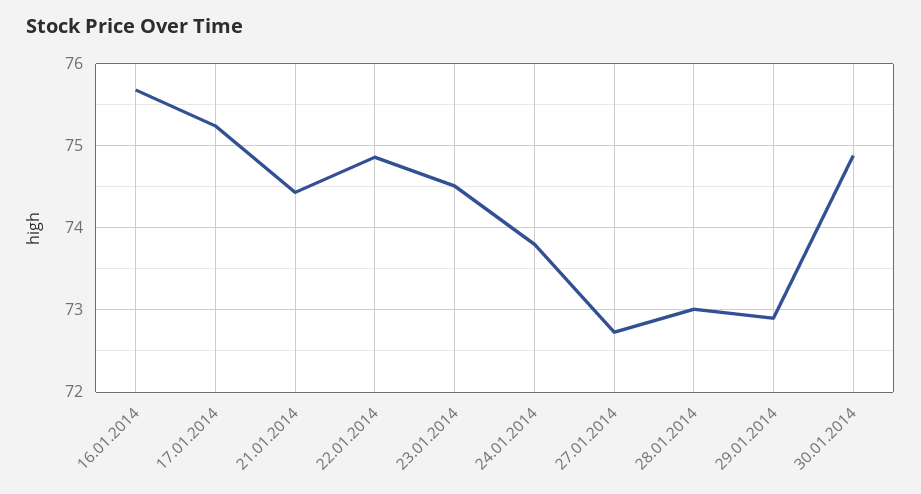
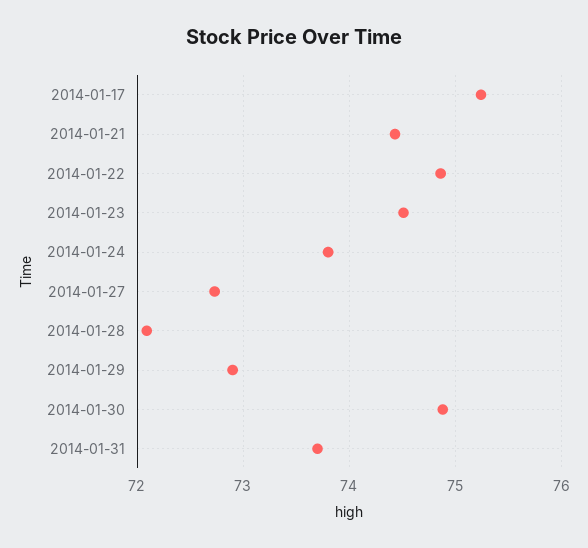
16.01.2014: 75.7 -> none
28.01.2014: 73 -> 72.1
2014-01-31: none -> 73.7

